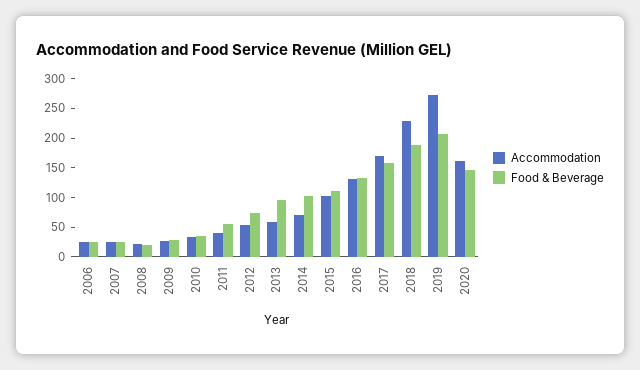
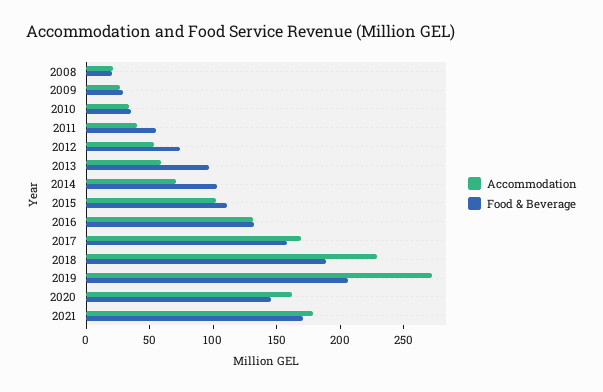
Accommodation, 2006: 25 -> none
Food & Beverage, 2006: 25 -> none
Accommodation, 2007: 25 -> none
Food & Beverage, 2007: 25 -> none
Accommodation, 2021: none -> 180
Food & Beverage, 2021: none -> 170

